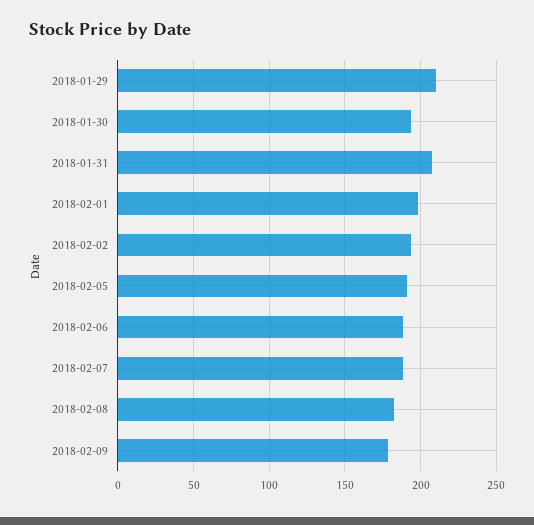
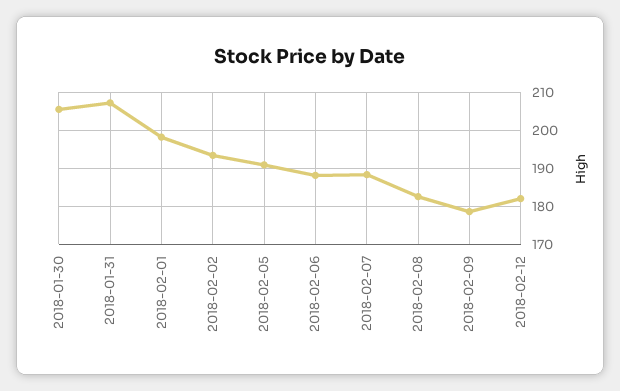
2018-01-29: 210 -> none
2018-01-30: 195 -> 206
2018-02-12: none -> 182

